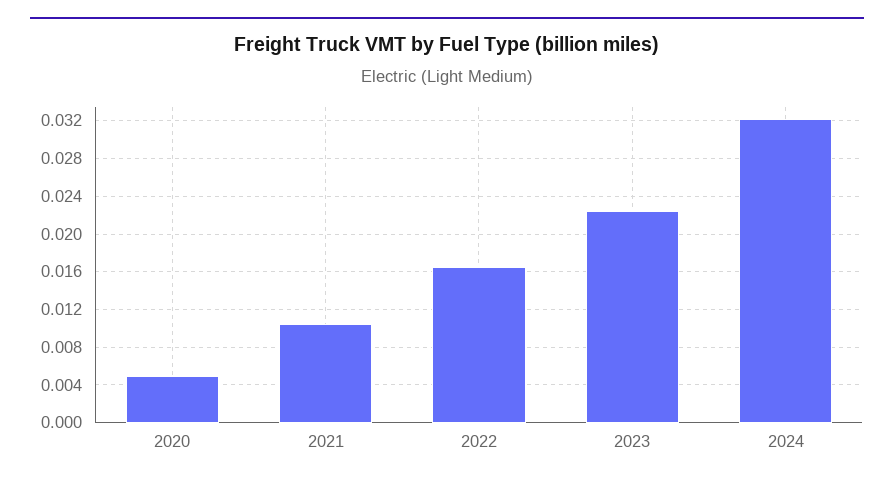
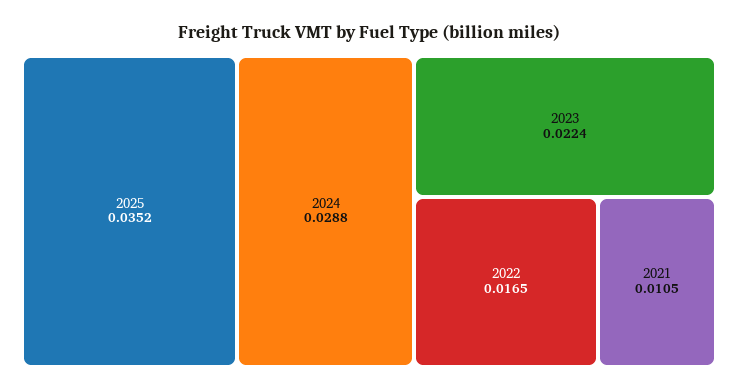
2020: 0.005 -> none
2024: 0.032 -> 0.0288
2025: none -> 0.0352

